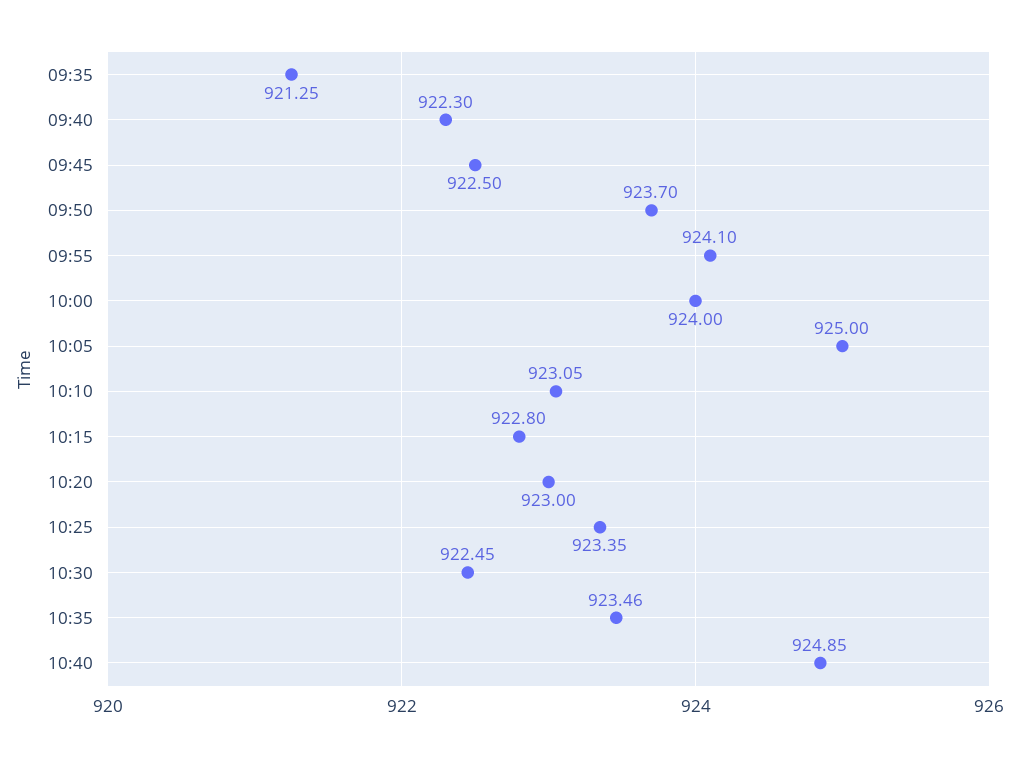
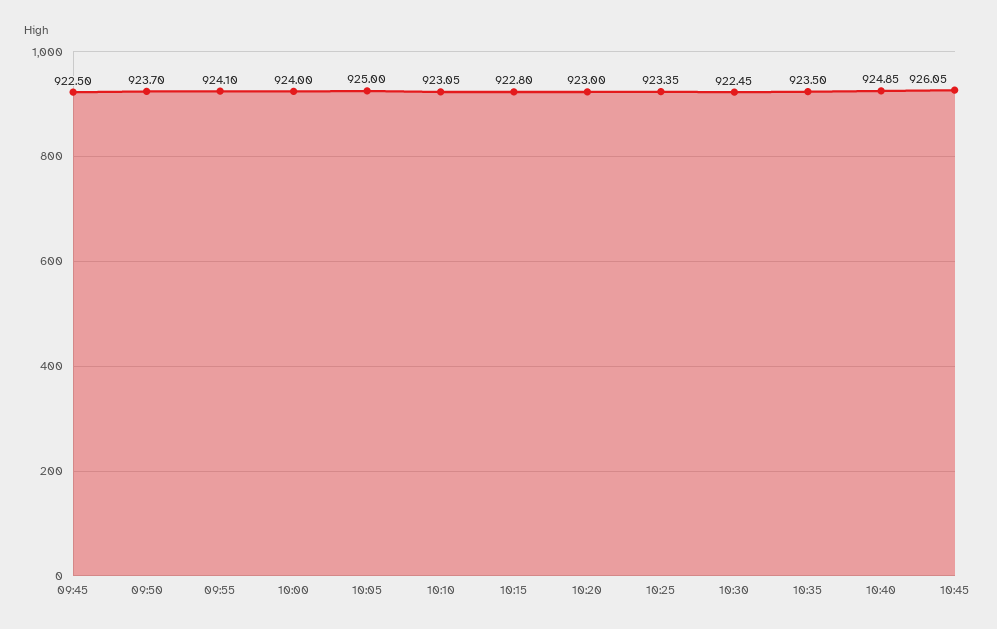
09:35: 921.25 -> none
09:40: 922.3 -> none
10:35: 923.46 -> 923.5
10:45: none -> 926.05

